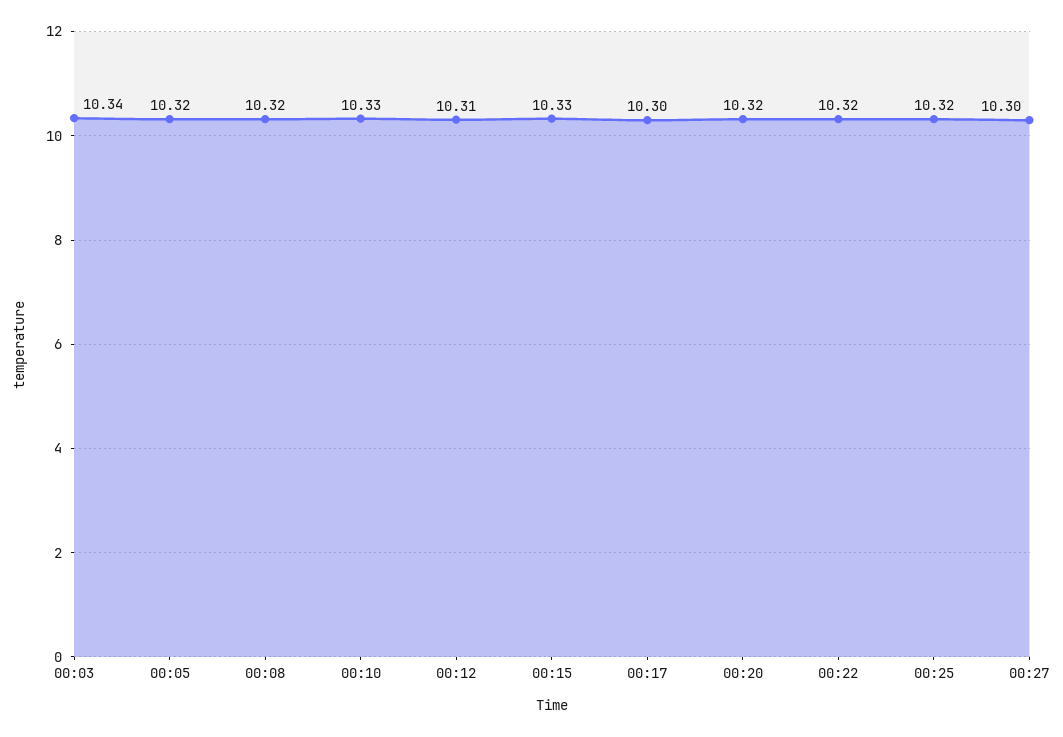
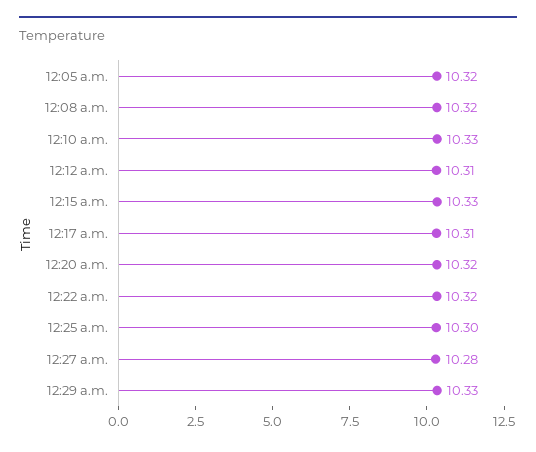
00:03: 10.34 -> none
00:17: 10.3 -> 10.31
00:25: 10.32 -> 10.3
00:27: 10.3 -> 10.28
12:29 a.m.: none -> 10.33

